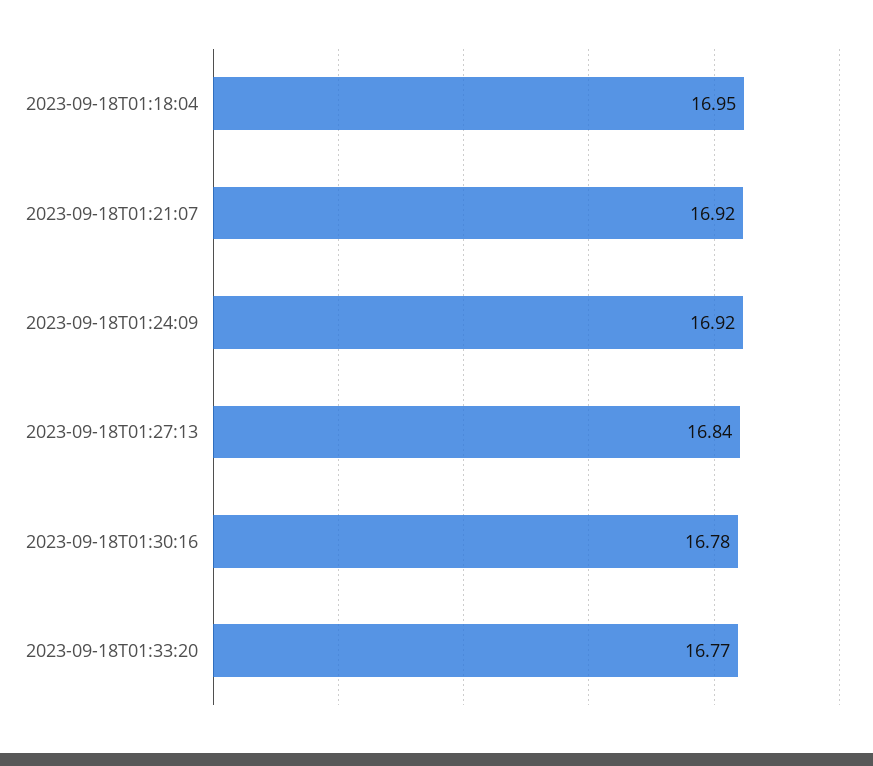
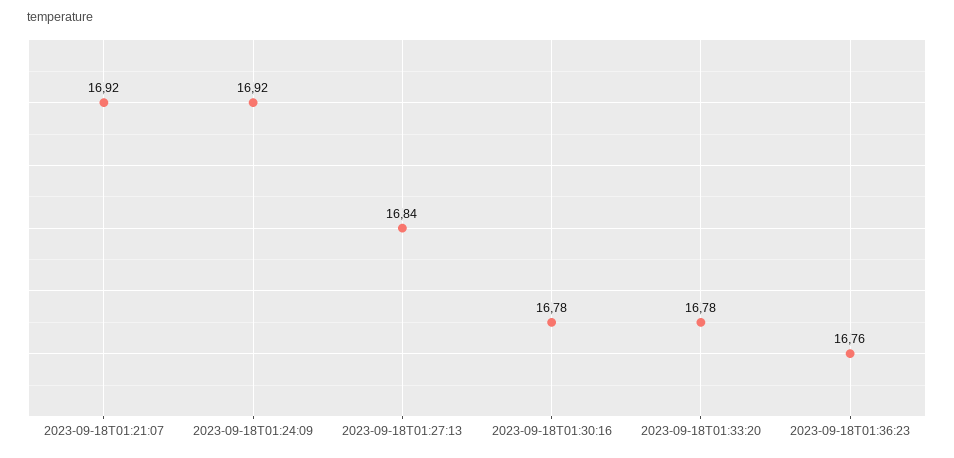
2023-09-18T01:18:04: 16.95 -> none
2023-09-18T01:33:20: 16.77 -> 16.78
2023-09-18T01:36:23: none -> 16.76

